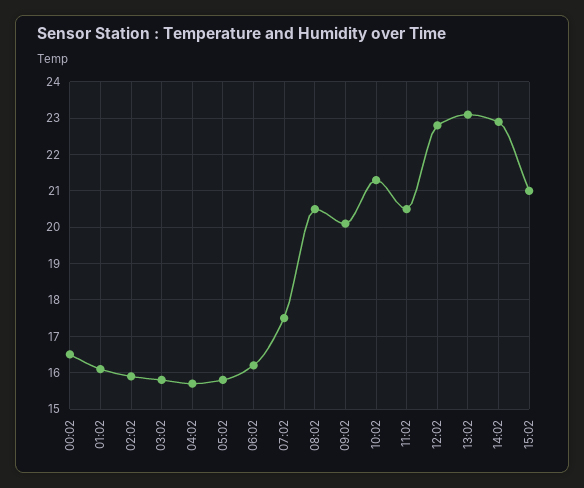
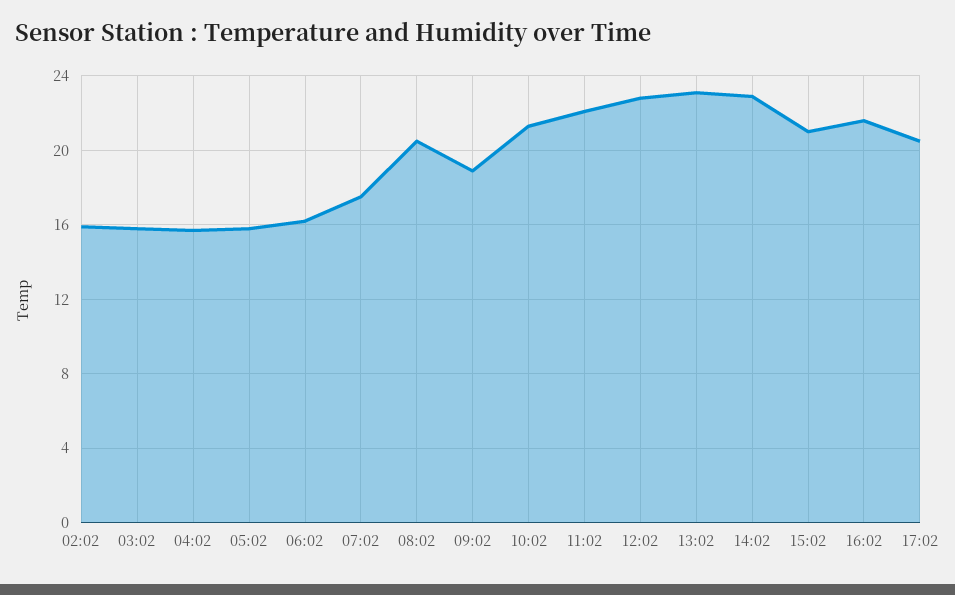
00:02: 16.5 -> none
01:02: 16 -> none
09:02: 20 -> 19
11:02: 20.5 -> 22
16:02: none -> 21.5
17:02: none -> 20.5

